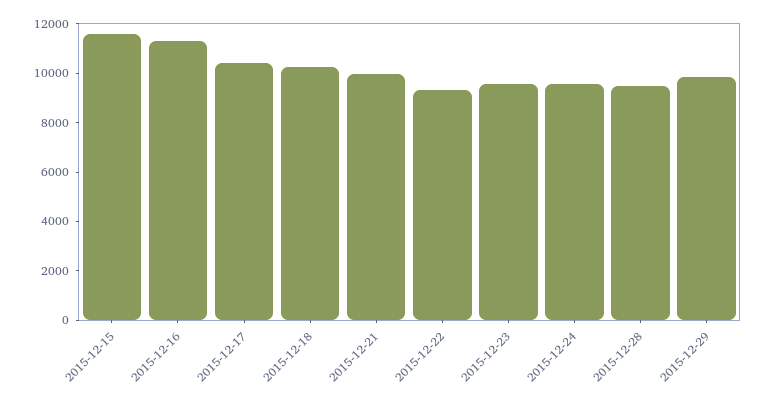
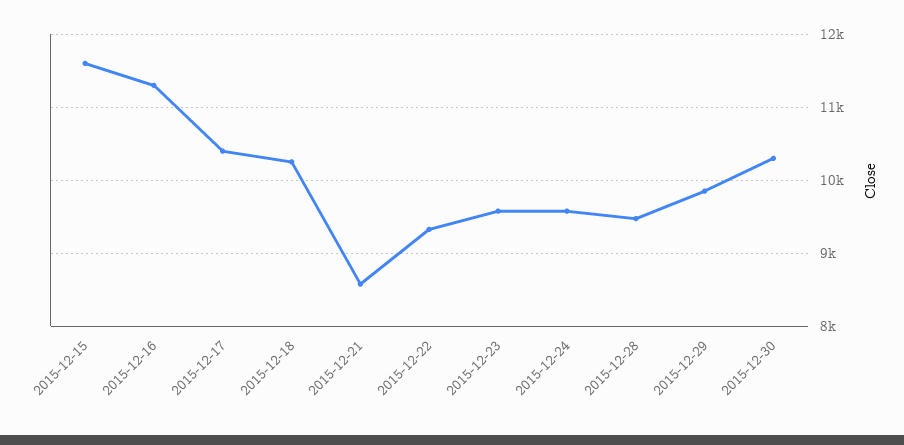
2015-12-21: 10000 -> 8600
2015-12-30: none -> 10300

